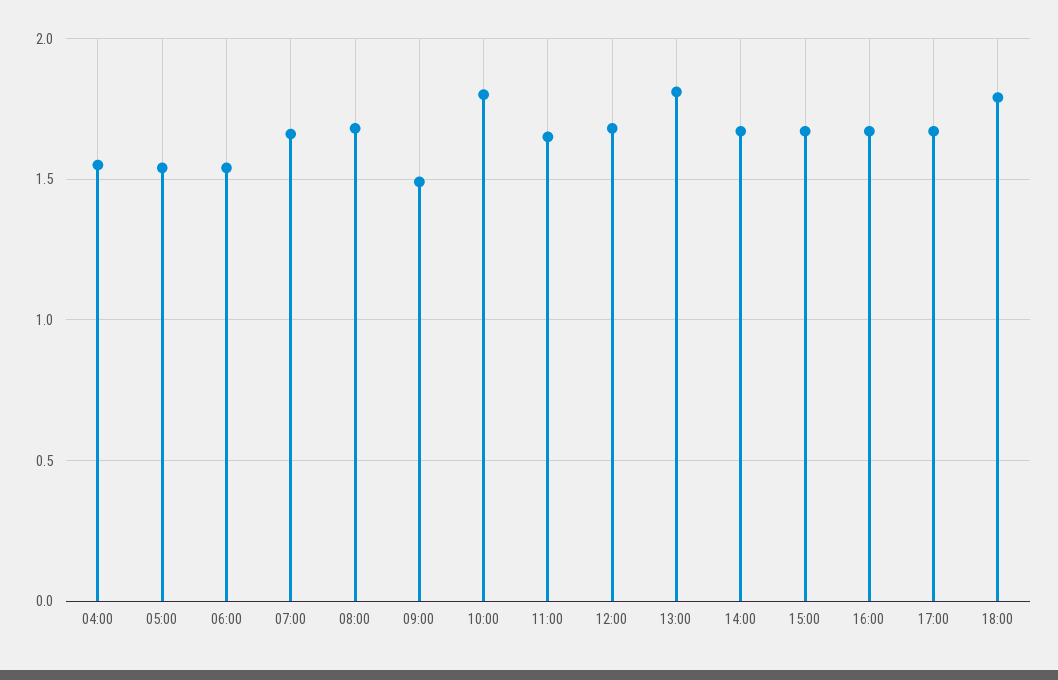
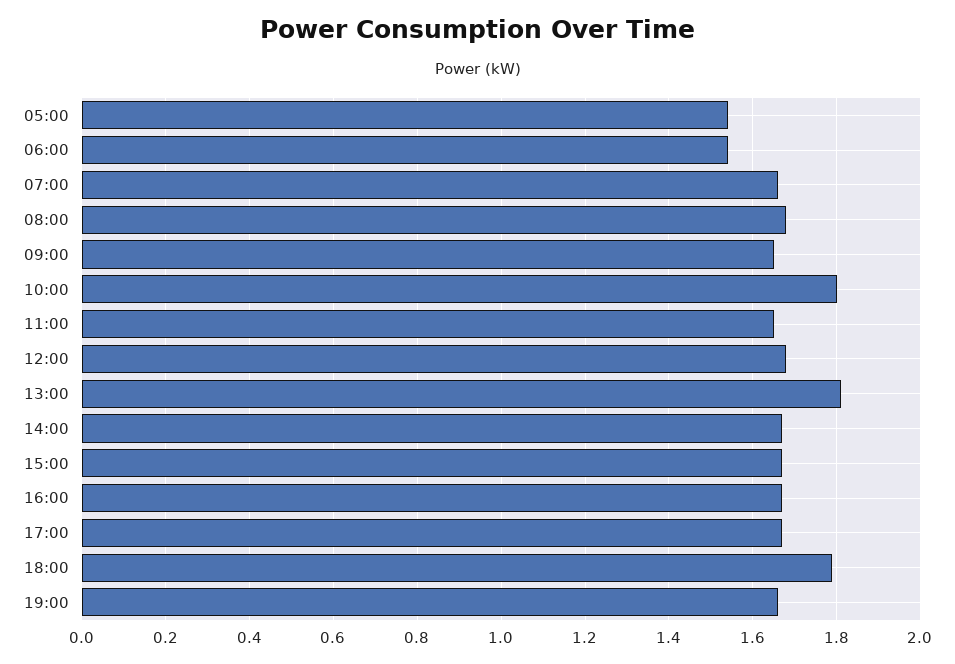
04:00: 1.55 -> none
09:00: 1.5 -> 1.65
19:00: none -> 1.65

